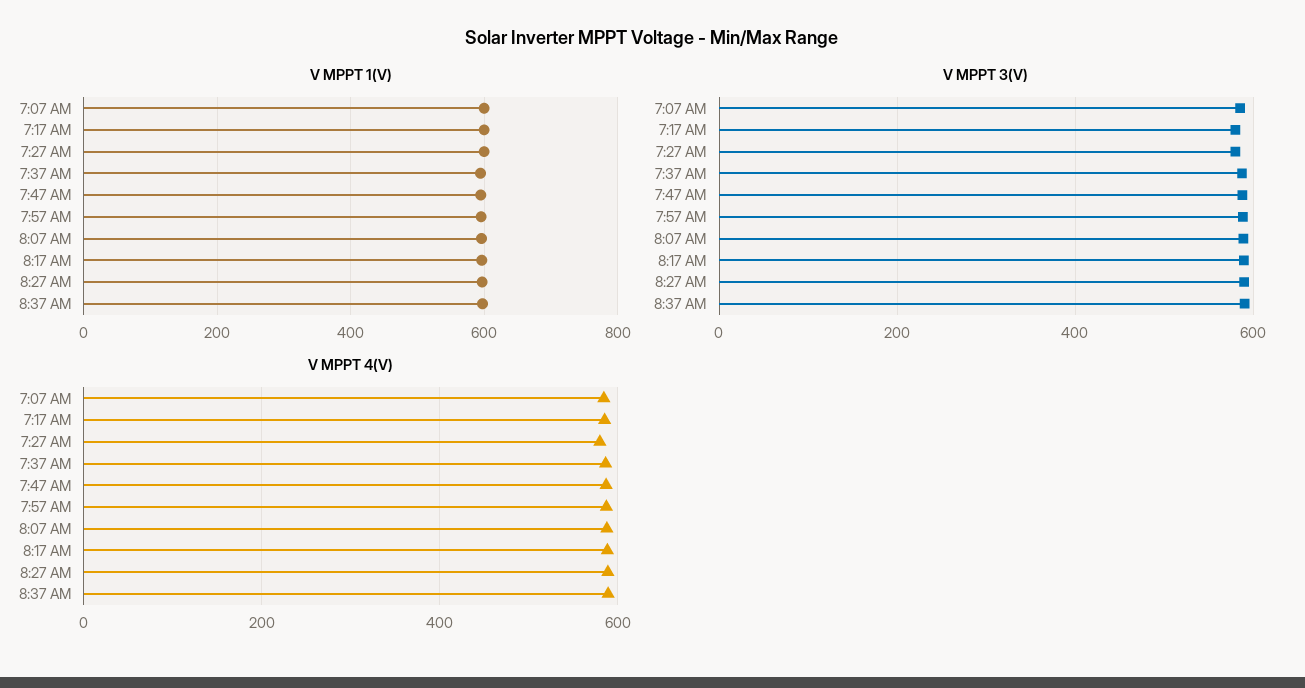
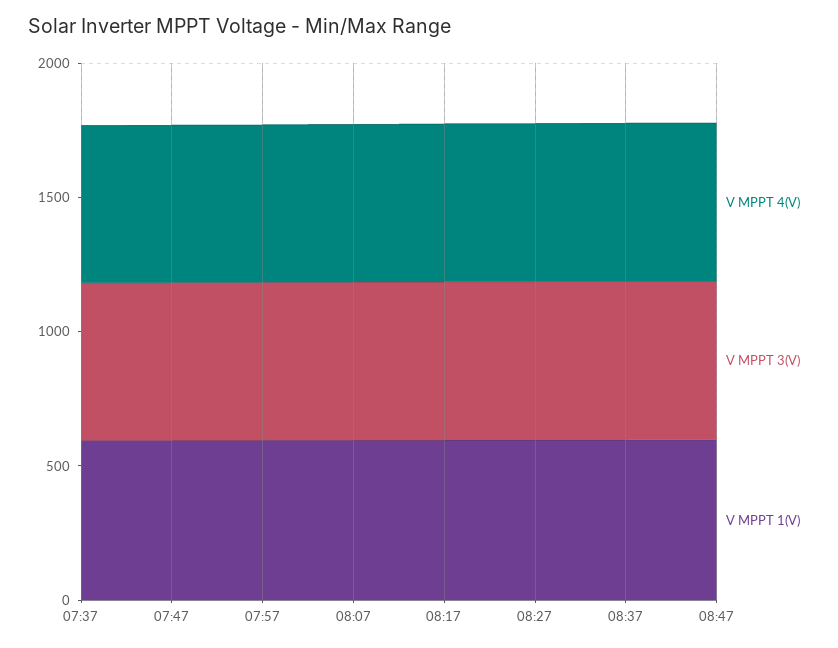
V MPPT 1(V), 7:07 AM: 600 -> none
V MPPT 1(V), 7:17 AM: 600 -> none
V MPPT 1(V), 7:27 AM: 600 -> none
V MPPT 3(V), 7:07 AM: 580 -> none
V MPPT 3(V), 7:17 AM: 580 -> none
V MPPT 3(V), 7:27 AM: 580 -> none
V MPPT 4(V), 7:07 AM: 580 -> none
V MPPT 4(V), 7:17 AM: 580 -> none
V MPPT 4(V), 7:27 AM: 580 -> none
V MPPT 4(V), 08:47: none -> 600
V MPPT 3(V), 08:47: none -> 600
V MPPT 1(V), 08:47: none -> 600

